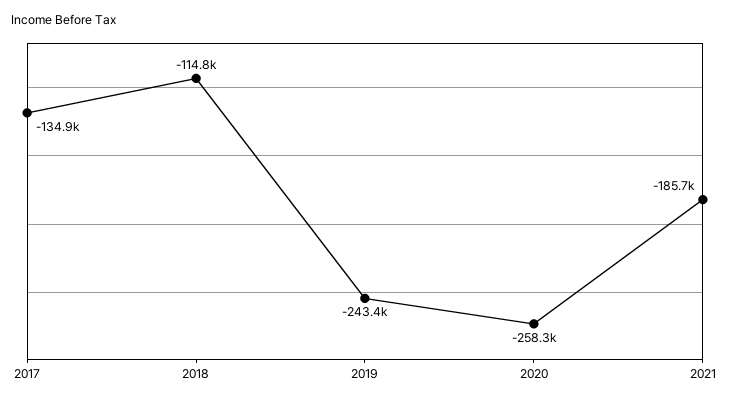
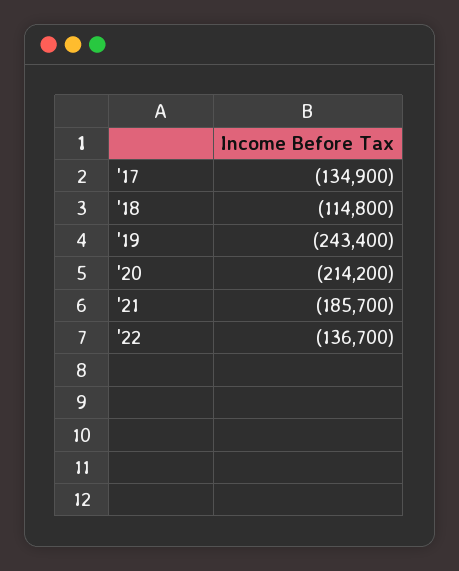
2020: -258300 -> -214200
'22: none -> -136700

